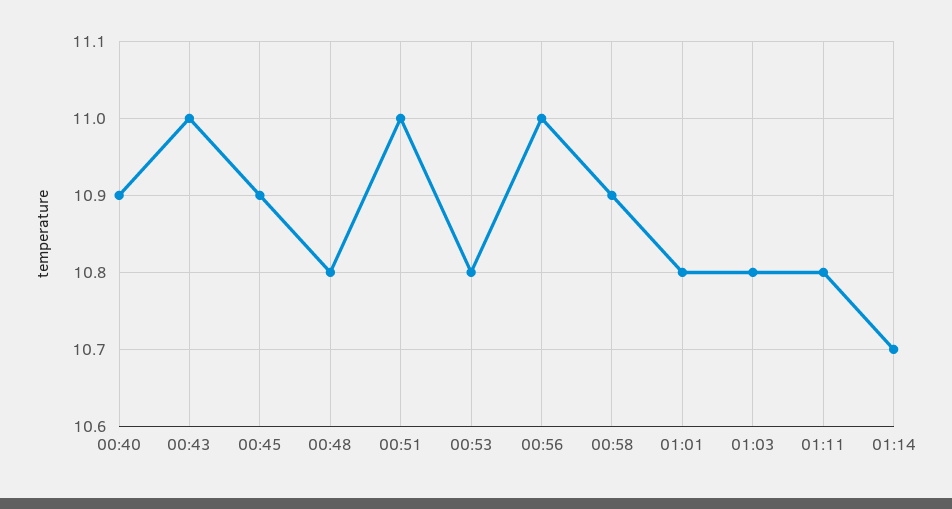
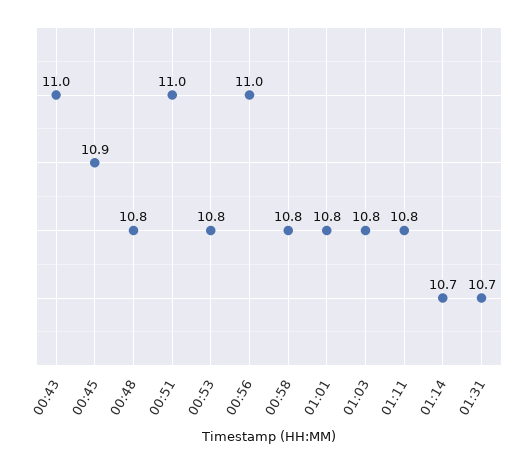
00:40: 10.9 -> none
00:58: 10.9 -> 10.8
01:31: none -> 10.7

